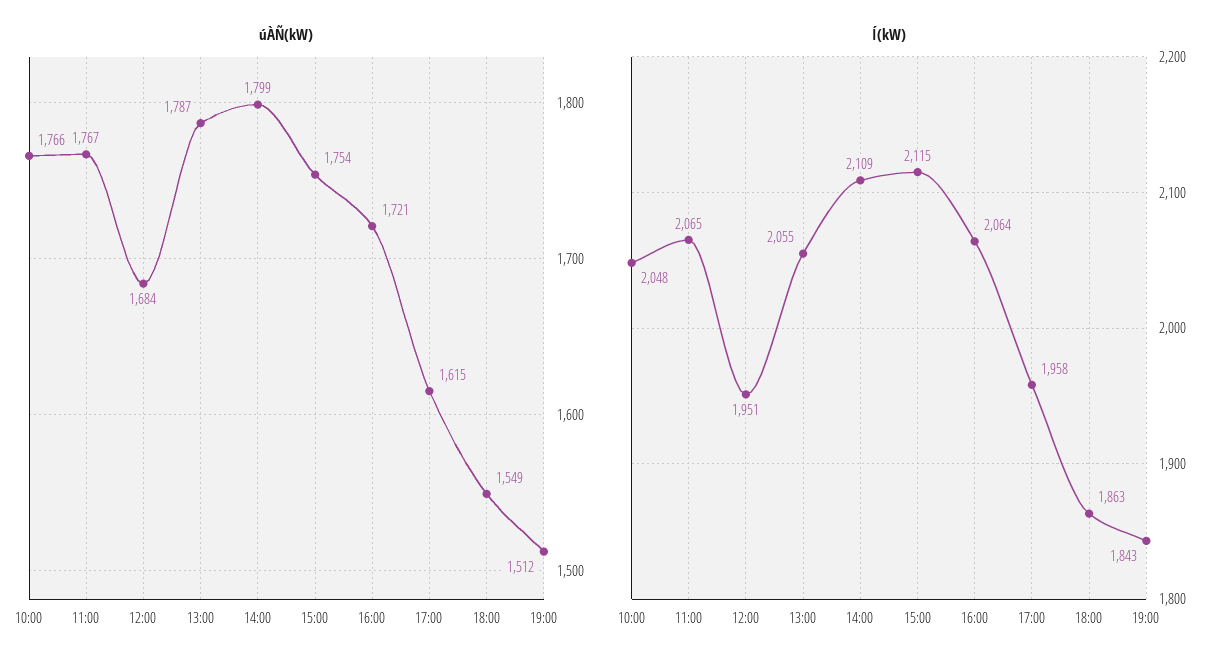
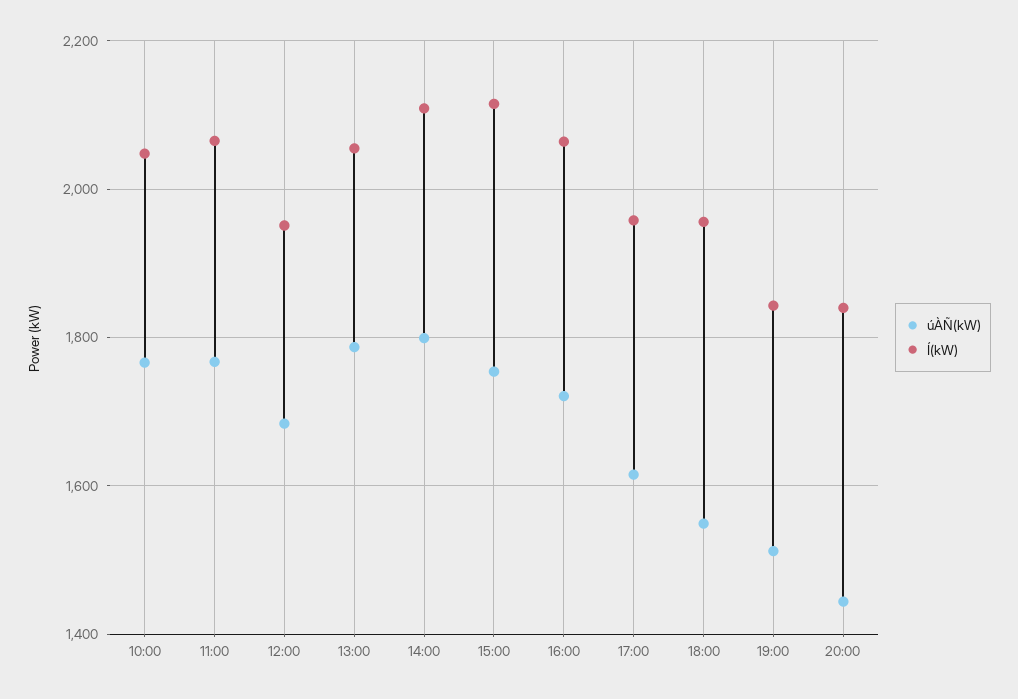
Í(kW), 18:00: 1863 -> 1960
úÀÑ(kW), 20:00: none -> 1440
Í(kW), 20:00: none -> 1840

